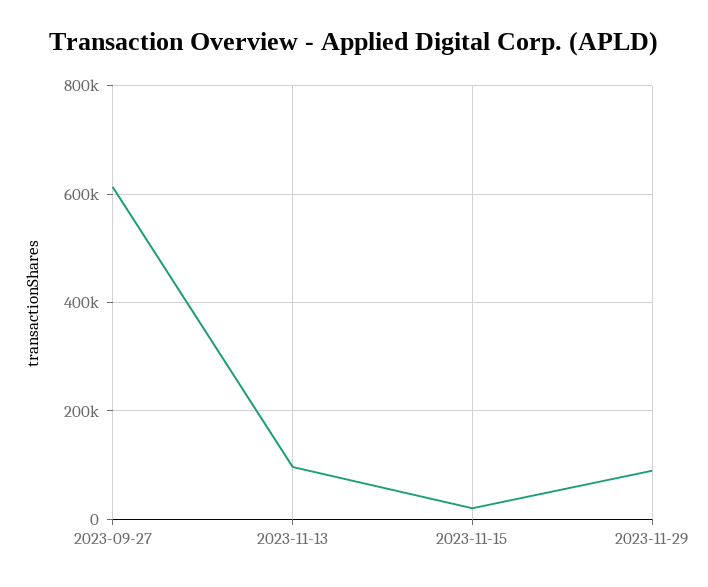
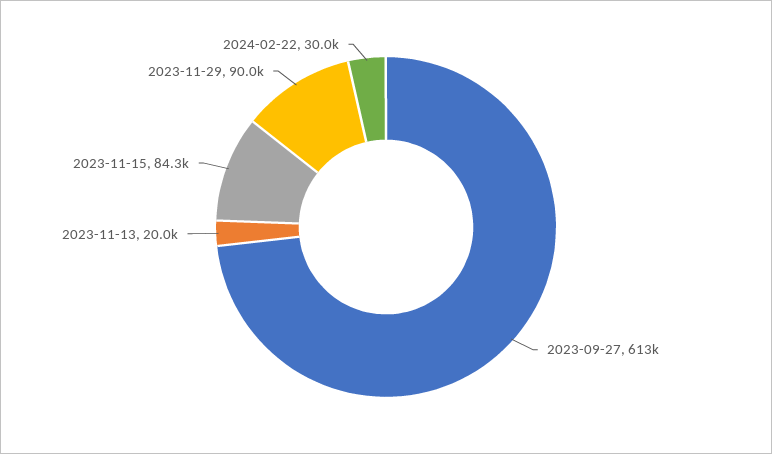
2023-11-13: 100000 -> 20000
2023-11-15: 20000 -> 84300
2024-02-22: none -> 30000

